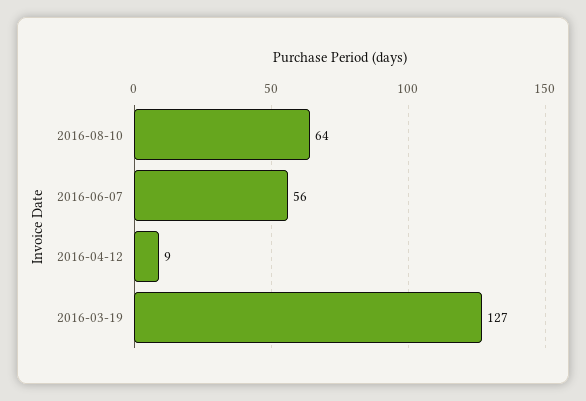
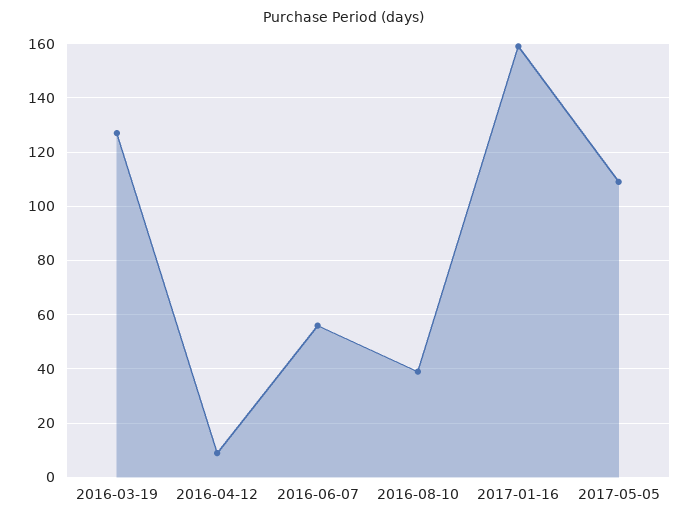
2016-08-10: 64 -> 40
2017-01-16: none -> 160
2017-05-05: none -> 110

